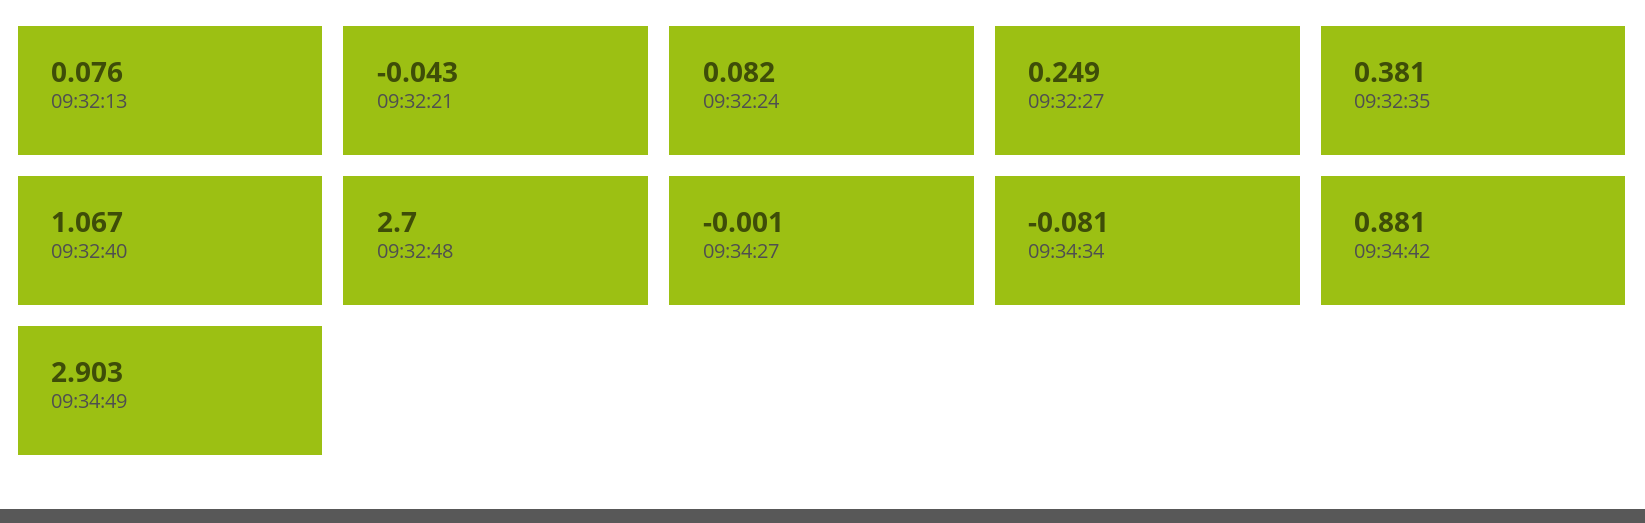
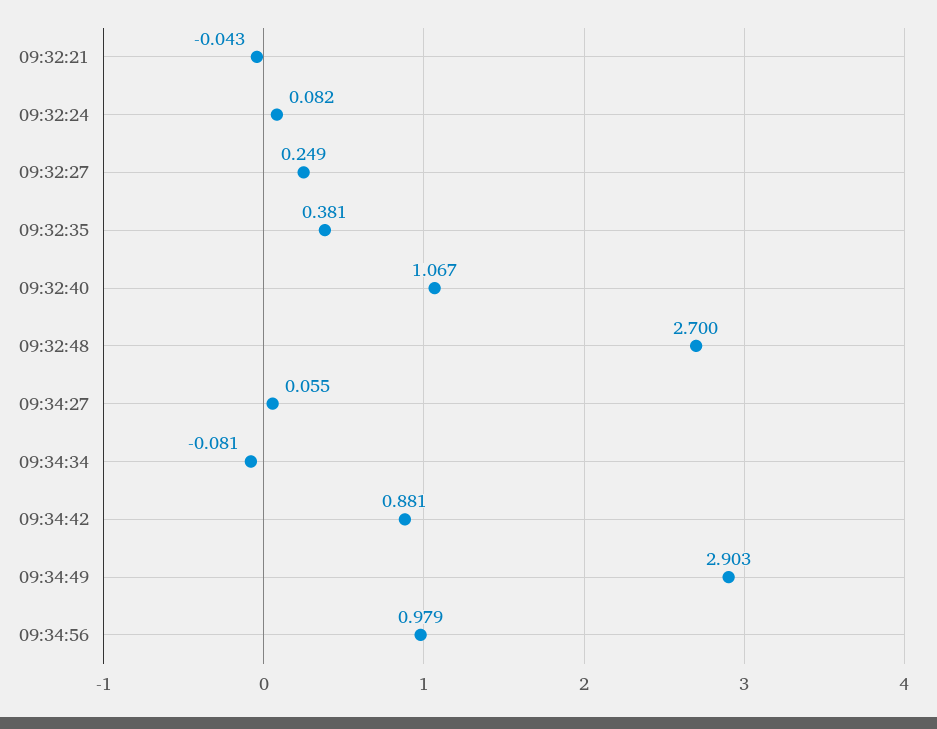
09:32:13: 0.076 -> none
09:34:27: -0.001 -> 0.055
09:34:56: none -> 0.979

